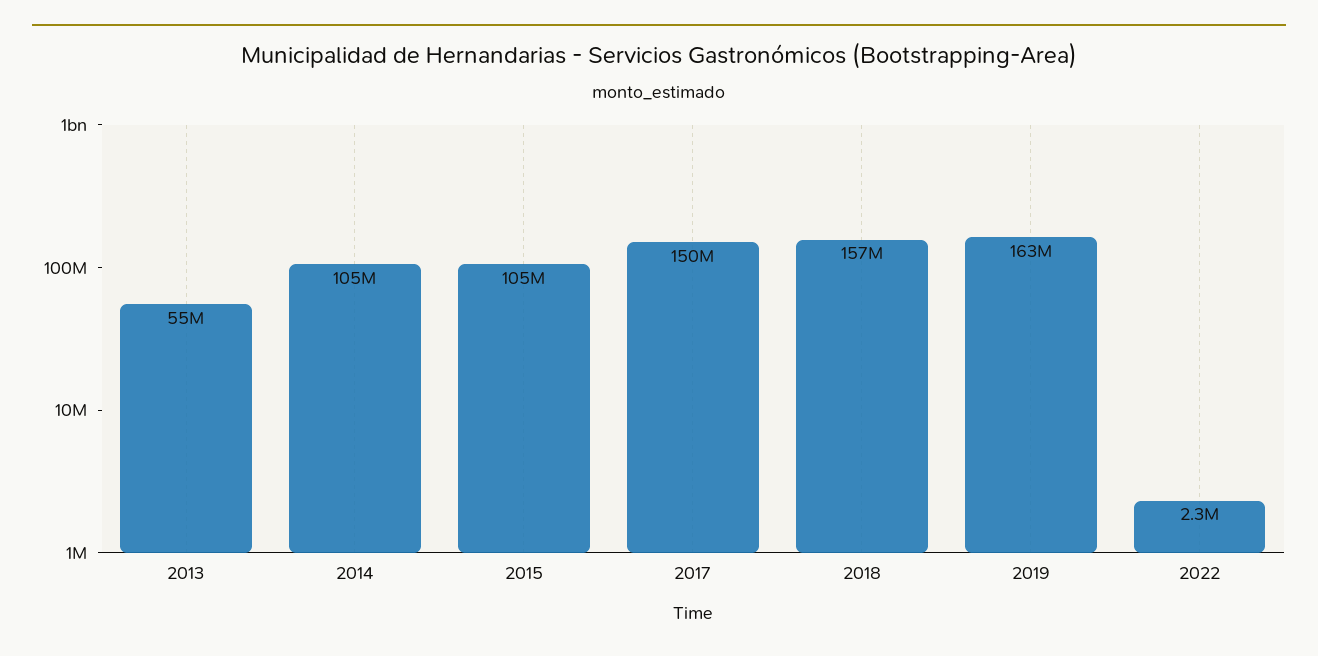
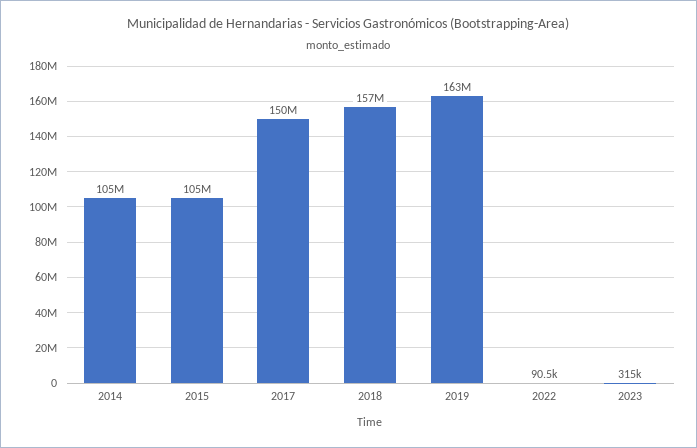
2013: 55000000 -> none
2022: 2300000 -> 90500
2023: none -> 315000

